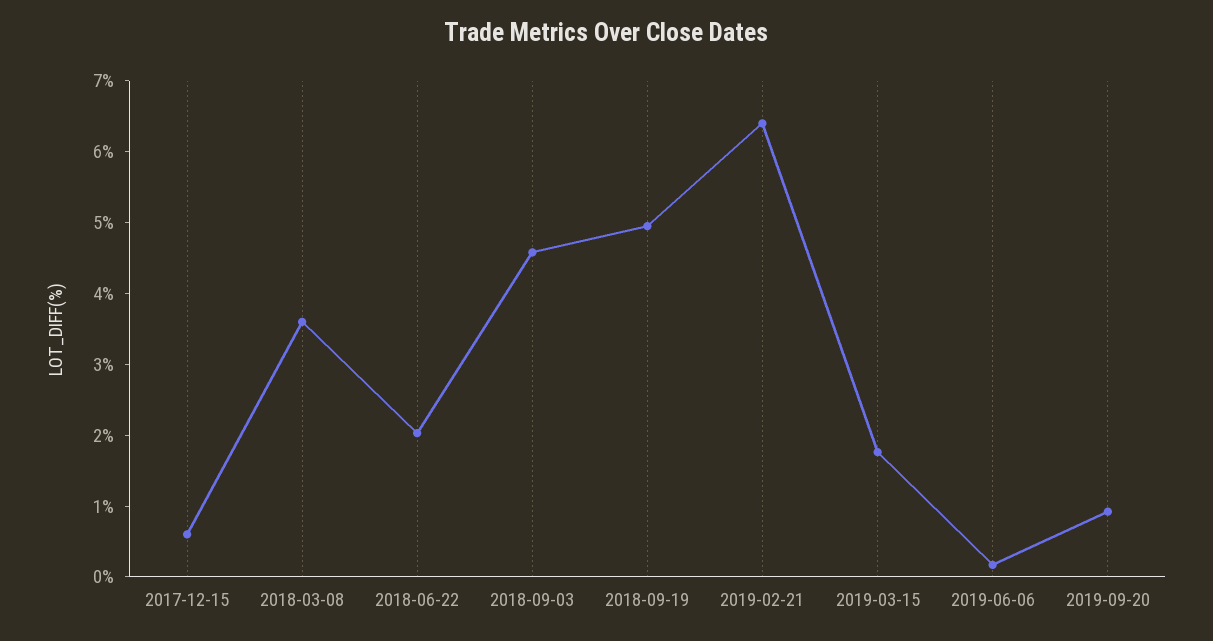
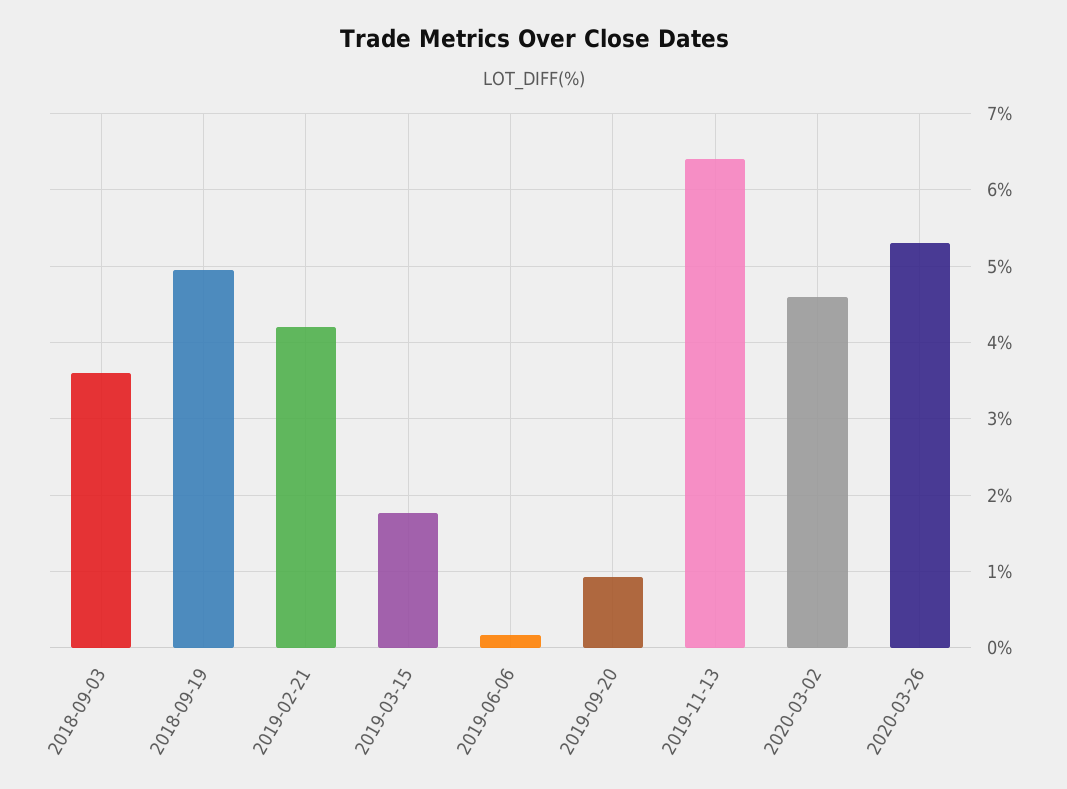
2017-12-15: 0.6 -> none
2018-03-08: 3.6 -> none
2018-06-22: 2 -> none
2018-09-03: 4.6 -> 3.6
2019-02-21: 6.4 -> 4.2
2019-11-13: none -> 6.4
2020-03-02: none -> 4.6
2020-03-26: none -> 5.3

